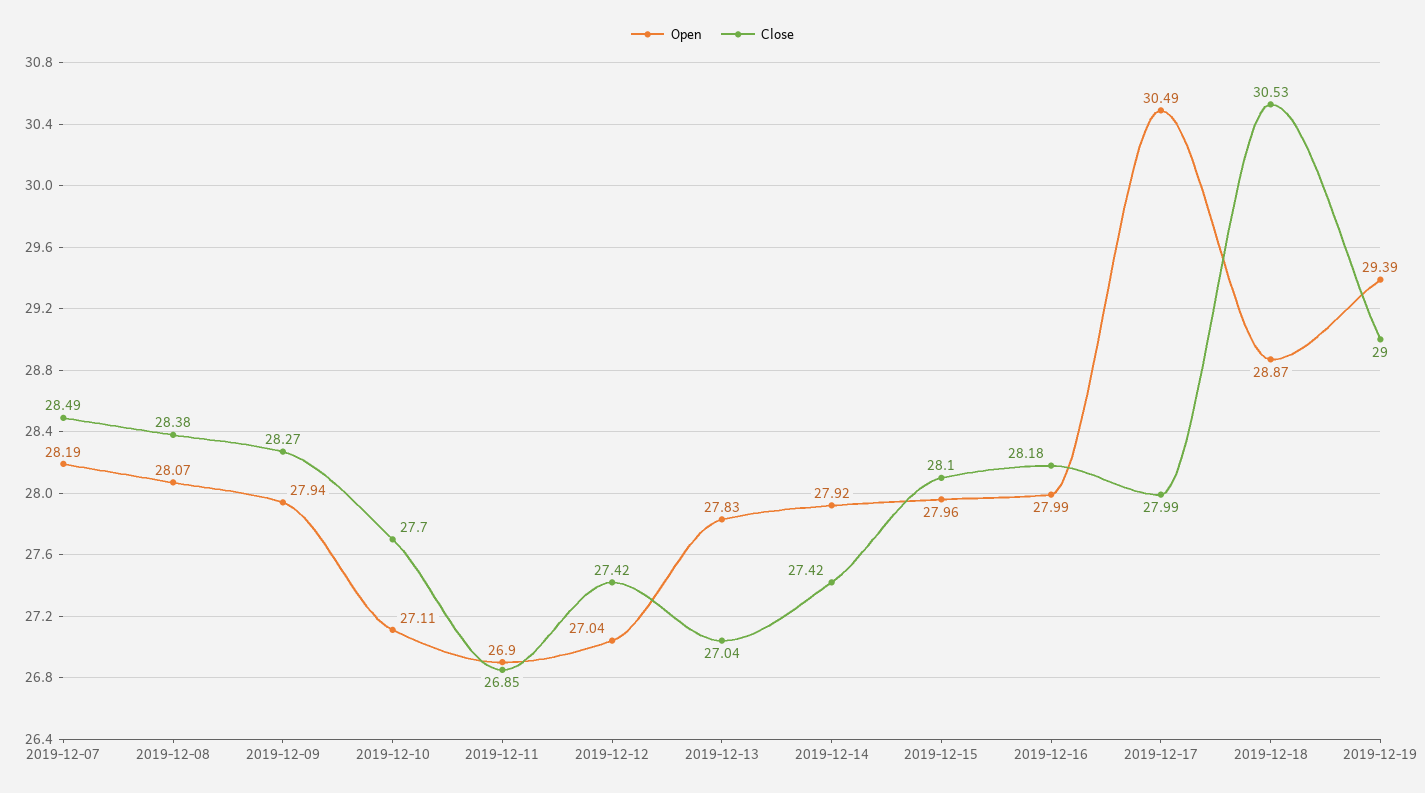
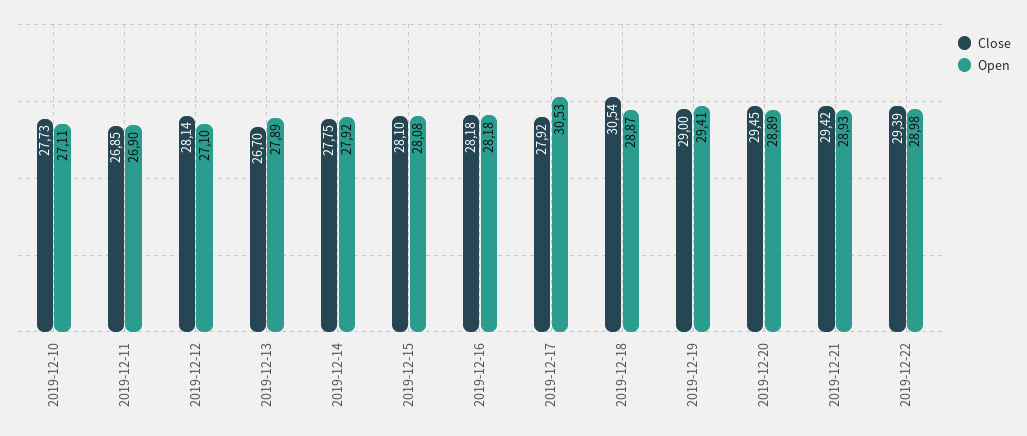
Open, 2019-12-07: 28.19 -> none
Close, 2019-12-07: 28.49 -> none
Open, 2019-12-08: 28.07 -> none
Close, 2019-12-08: 28.38 -> none
Open, 2019-12-09: 27.94 -> none
Close, 2019-12-09: 28.27 -> none
Close, 2019-12-10: 27.7 -> 27.73
Open, 2019-12-12: 27.04 -> 27.1
Close, 2019-12-12: 27.42 -> 28.14
Open, 2019-12-13: 27.83 -> 27.89
Close, 2019-12-13: 27.04 -> 26.7
Close, 2019-12-14: 27.42 -> 27.75
Open, 2019-12-15: 27.96 -> 28.08
Open, 2019-12-16: 27.99 -> 28.18
Open, 2019-12-17: 30.49 -> 30.53
Close, 2019-12-17: 27.99 -> 27.92
Close, 2019-12-18: 30.53 -> 30.54
Open, 2019-12-19: 29.39 -> 29.41
Close, 2019-12-20: none -> 29.45
Open, 2019-12-20: none -> 28.89
Close, 2019-12-21: none -> 29.42
Open, 2019-12-21: none -> 28.93
Close, 2019-12-22: none -> 29.39
Open, 2019-12-22: none -> 28.98

